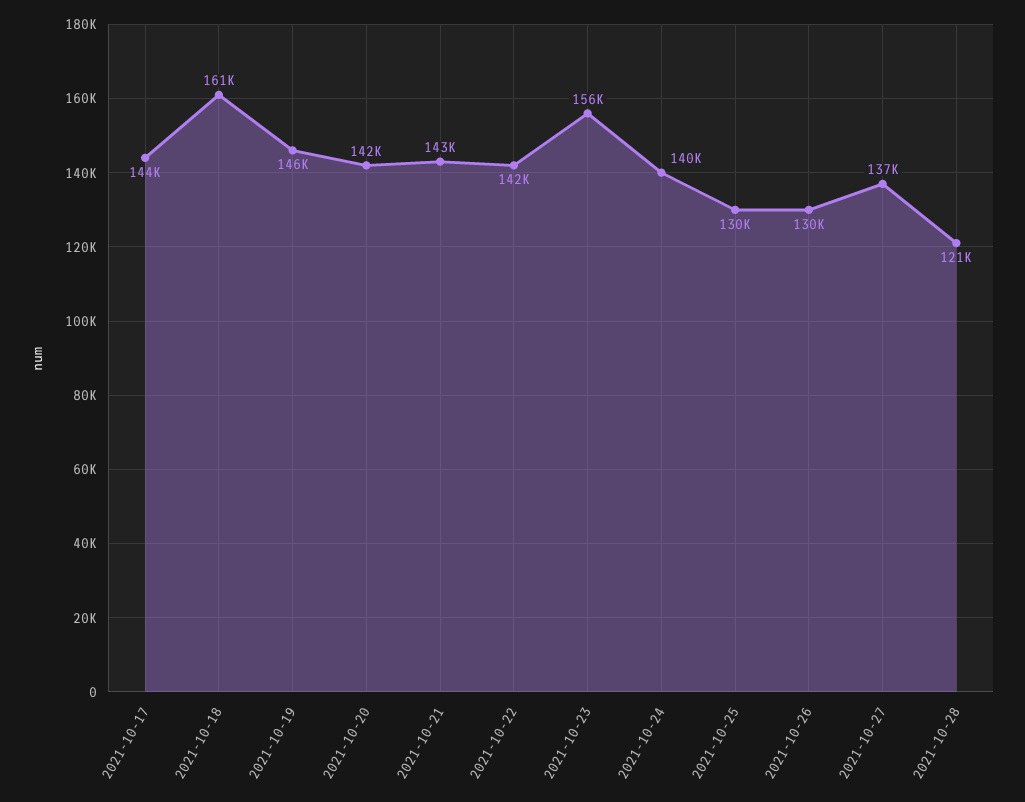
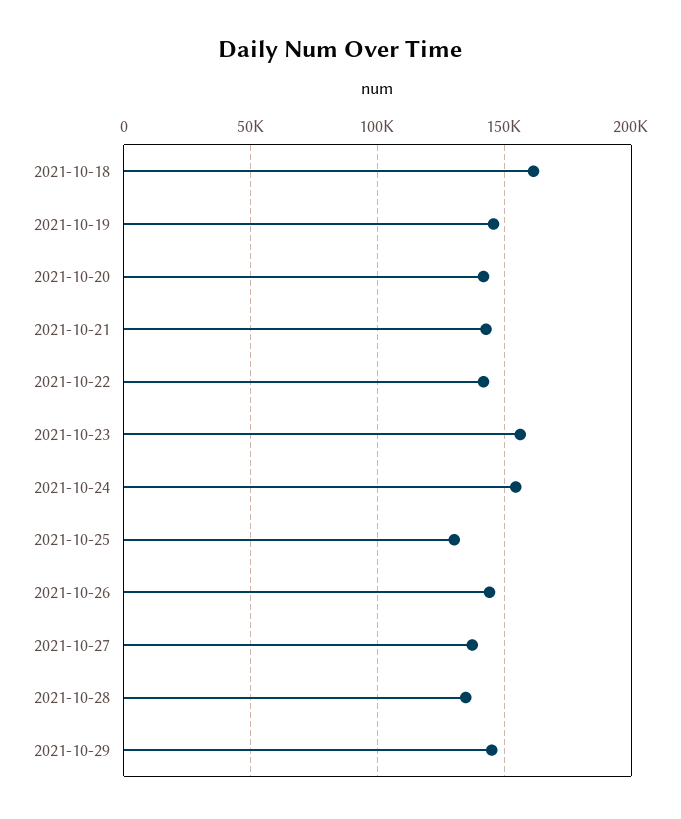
2021-10-17: 144000 -> none
2021-10-24: 140000 -> 155000
2021-10-26: 130000 -> 145000
2021-10-28: 121000 -> 135000
2021-10-29: none -> 145000

